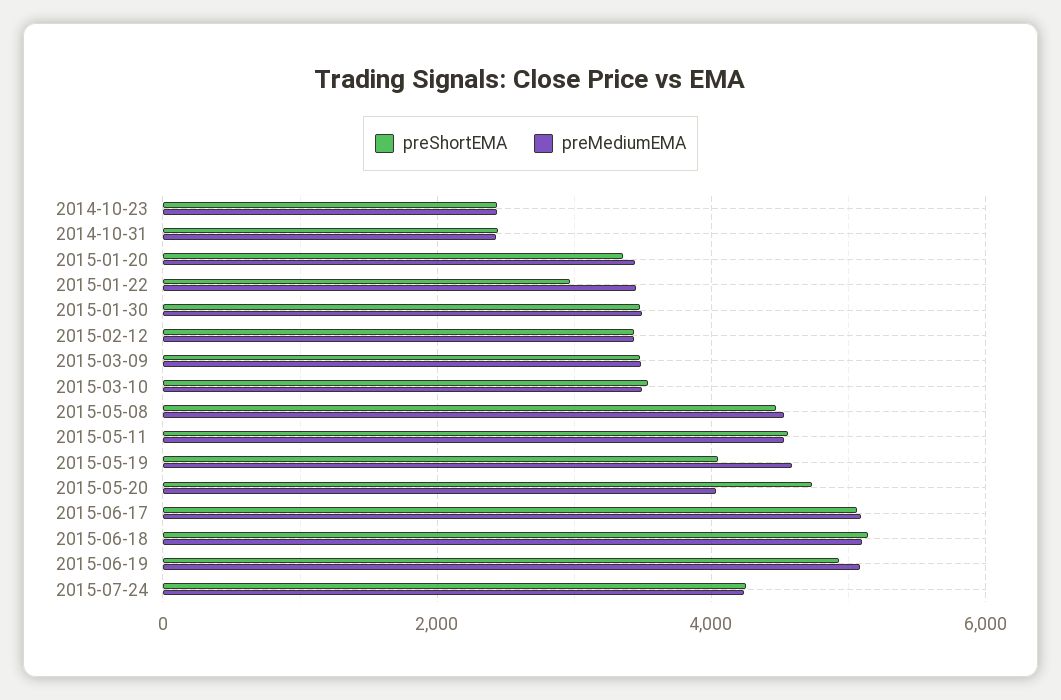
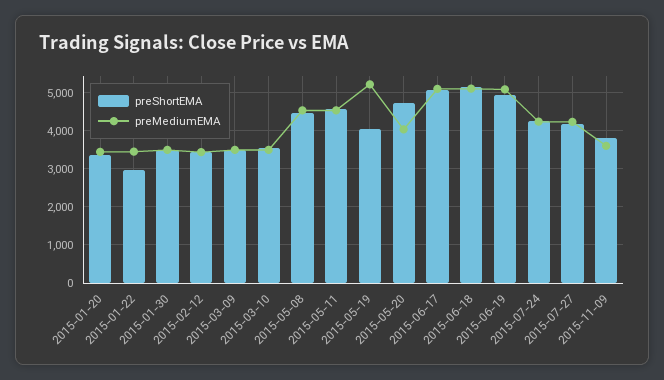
preShortEMA, 2014-10-23: 2400 -> none
preMediumEMA, 2014-10-23: 2400 -> none
preShortEMA, 2014-10-31: 2400 -> none
preMediumEMA, 2014-10-31: 2400 -> none
preMediumEMA, 2015-05-19: 4600 -> 5200
preShortEMA, 2015-07-27: none -> 4200
preMediumEMA, 2015-07-27: none -> 4200
preShortEMA, 2015-11-09: none -> 3800
preMediumEMA, 2015-11-09: none -> 3600

